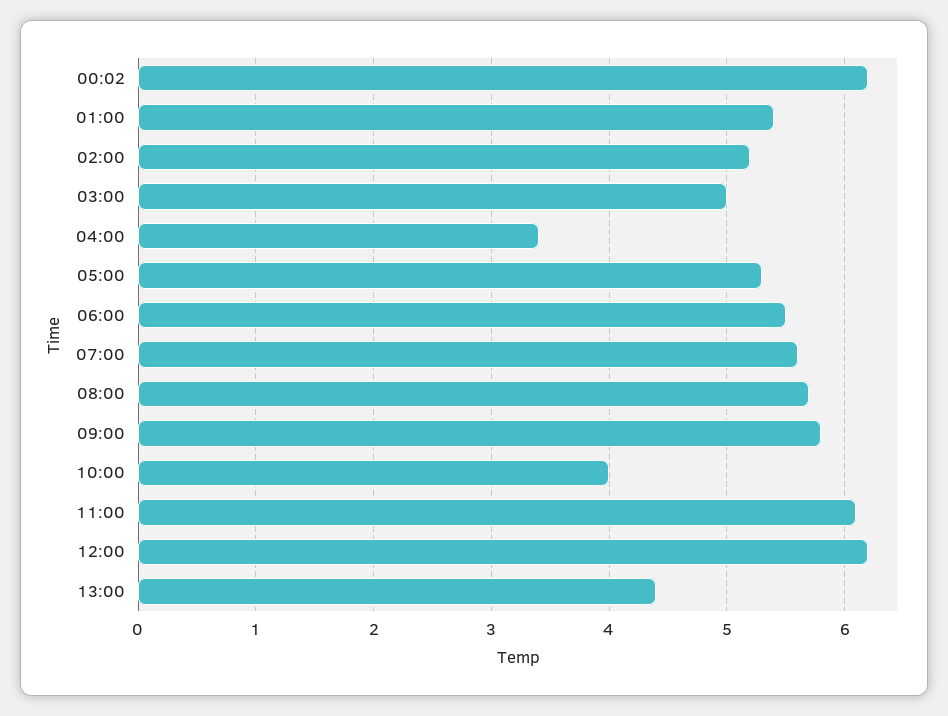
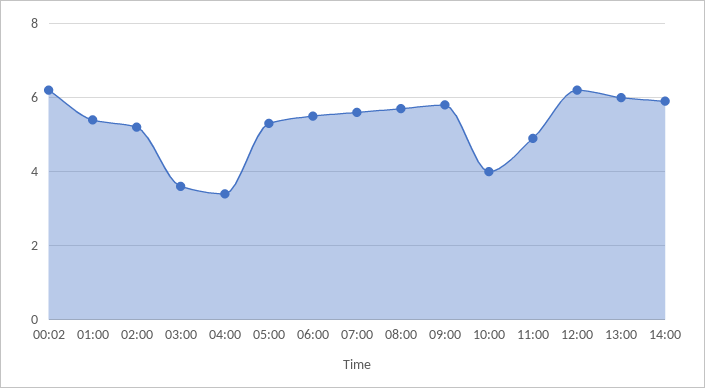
03:00: 5 -> 3.5
11:00: 6.1 -> 5
13:00: 4.4 -> 6
14:00: none -> 6

